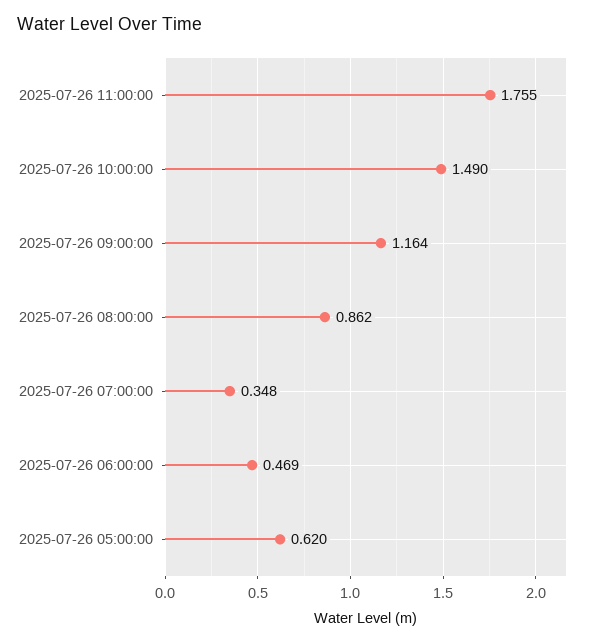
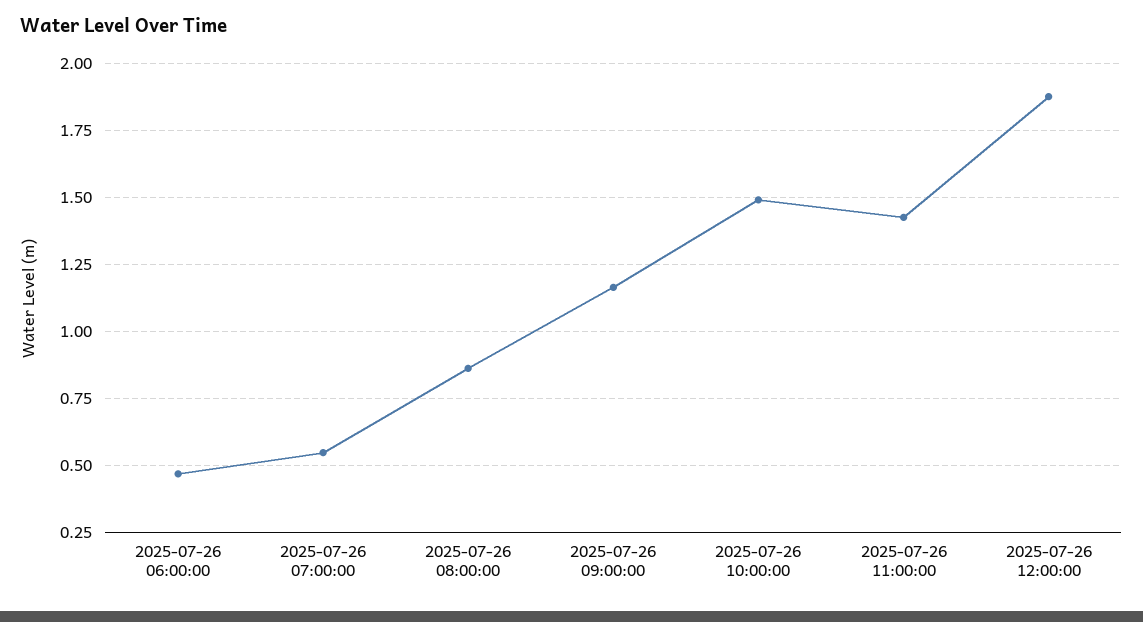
2025-07-26 11:00:00: 1.755 -> 1.425
2025-07-26 07:00:00: 0.348 -> 0.55
2025-07-26 05:00:00: 0.62 -> none
2025-07-26 12:00:00: none -> 1.875

